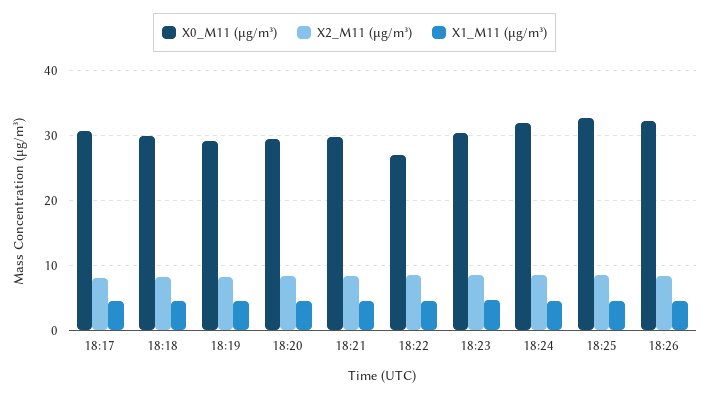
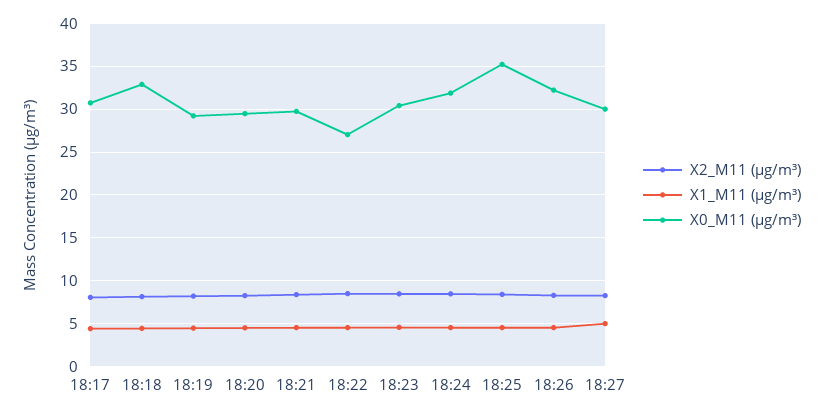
X0_M11 (μg/m³), 18:18: 30 -> 33
X0_M11 (μg/m³), 18:25: 33 -> 35
X2_M11 (μg/m³), 18:27: none -> 8
X1_M11 (μg/m³), 18:27: none -> 5
X0_M11 (μg/m³), 18:27: none -> 30

